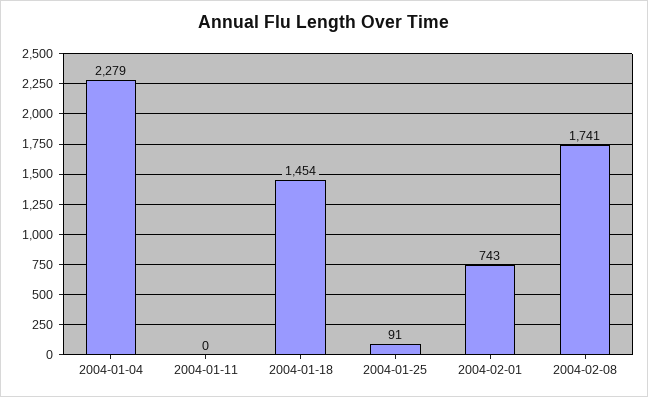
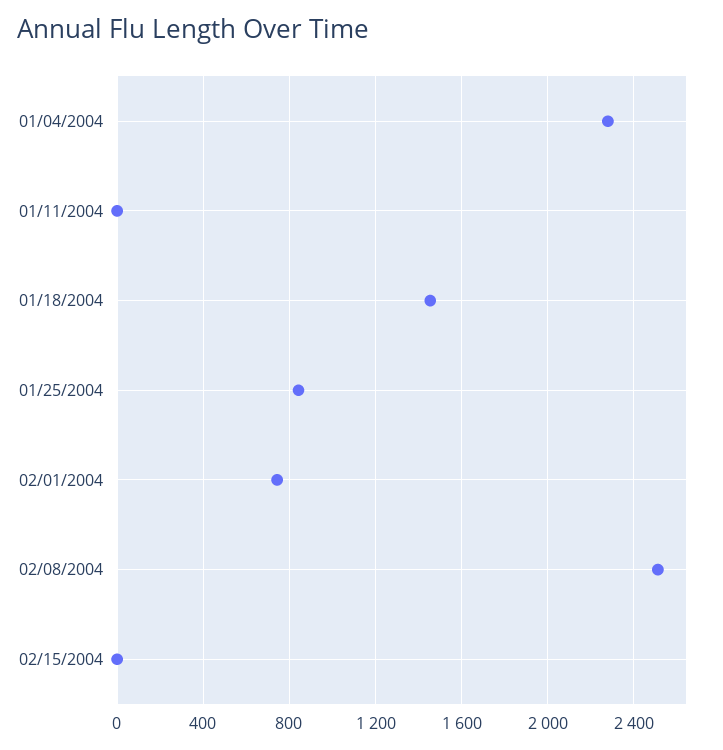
2004-01-25: 91 -> 850
2004-02-08: 1741 -> 2500
02/15/2004: none -> 0

